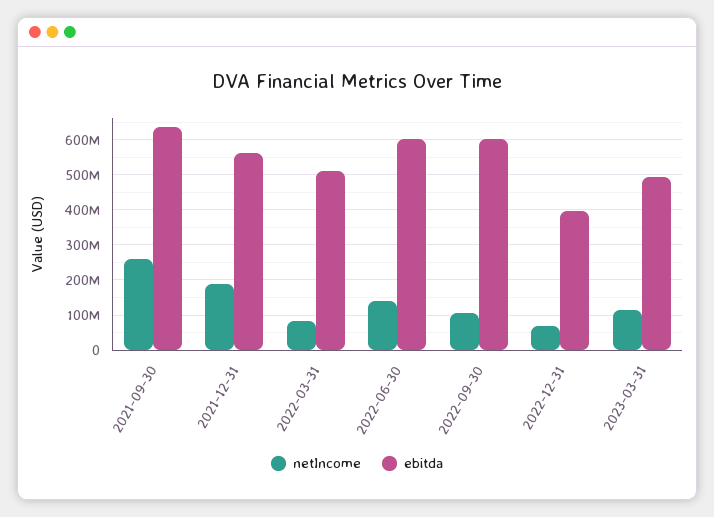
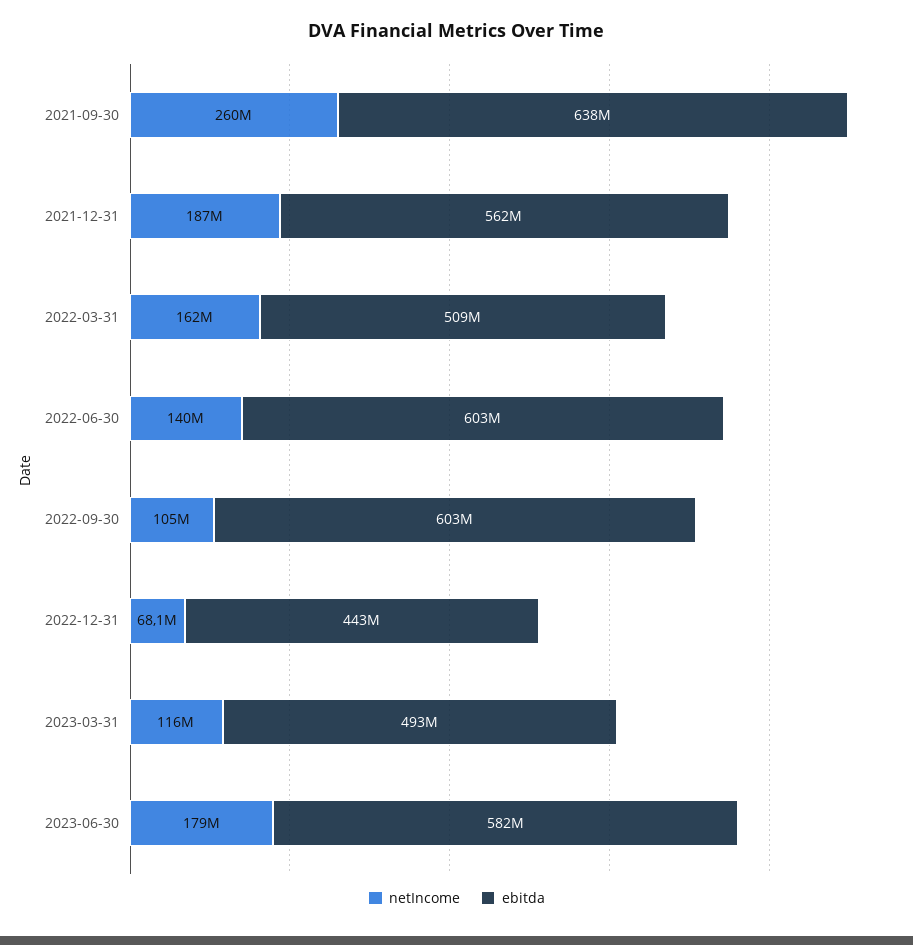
netIncome, 2022-03-31: 80000000 -> 162000000
ebitda, 2022-12-31: 400000000 -> 443000000
netIncome, 2023-06-30: none -> 179000000
ebitda, 2023-06-30: none -> 582000000

